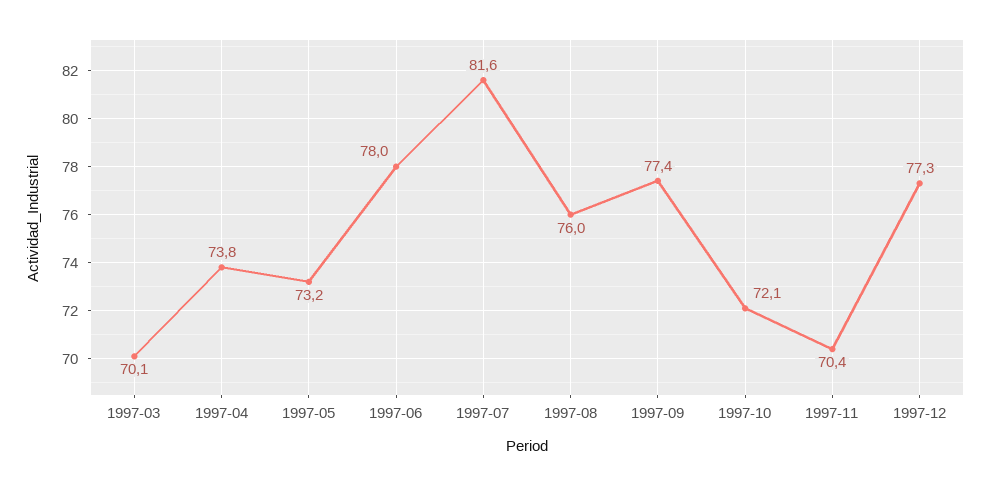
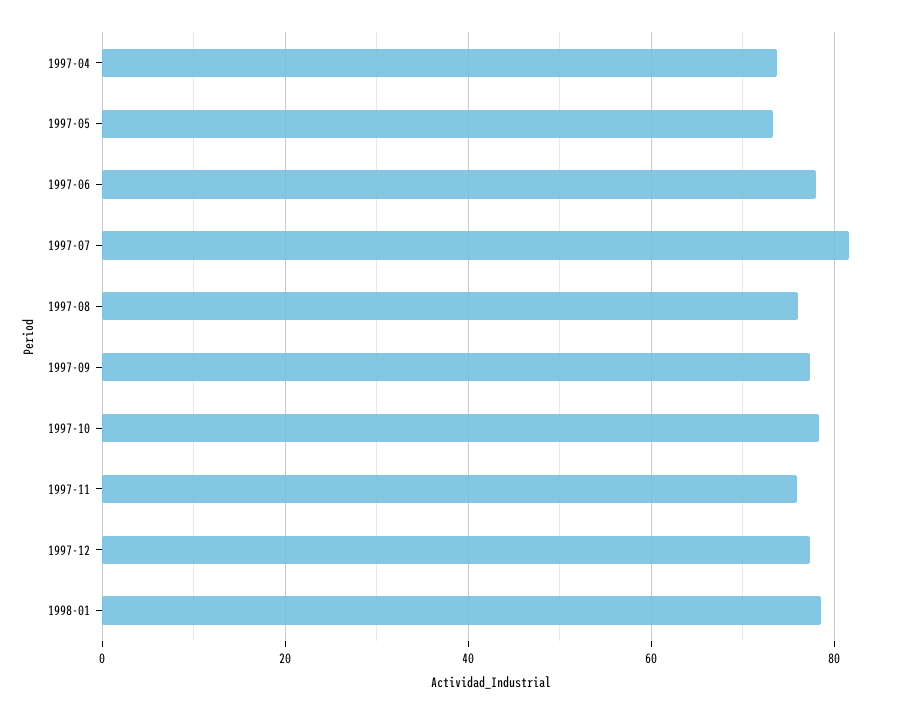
1997-03: 70.1 -> none
1997-10: 72.1 -> 78
1997-11: 70.4 -> 76
1998-01: none -> 78

